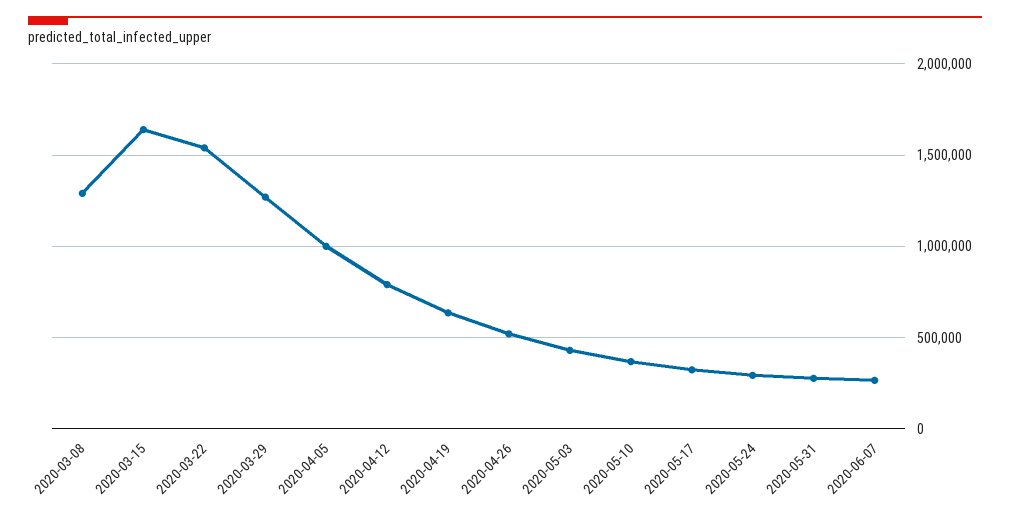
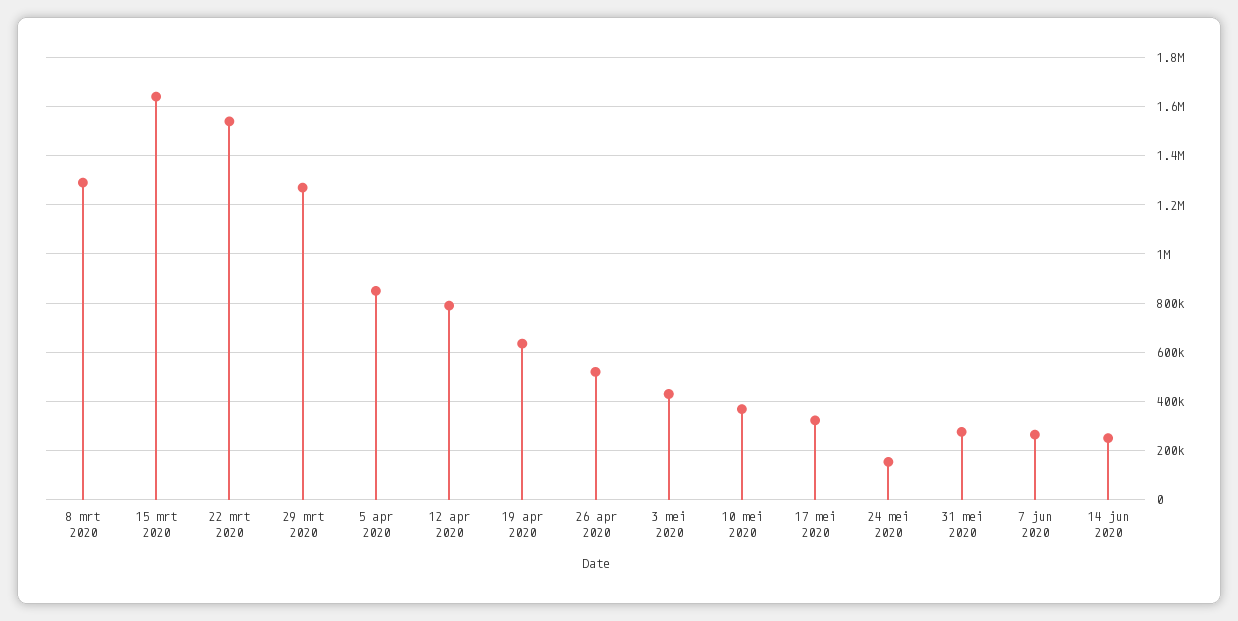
2020-04-05: 1000000 -> 850000
2020-05-24: 300000 -> 150000
14 jun 2020: none -> 250000

